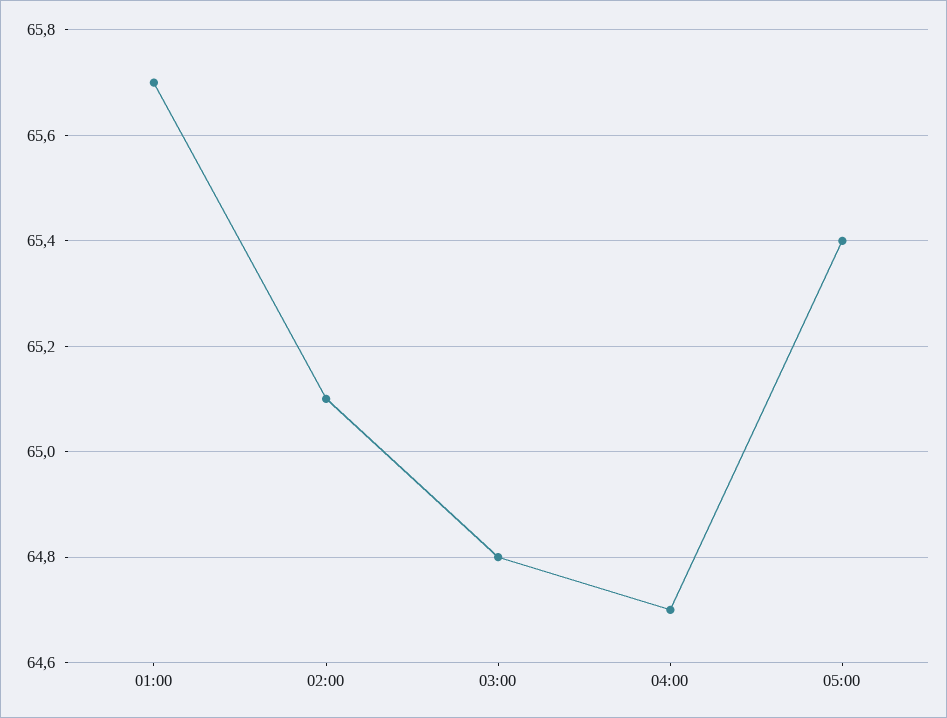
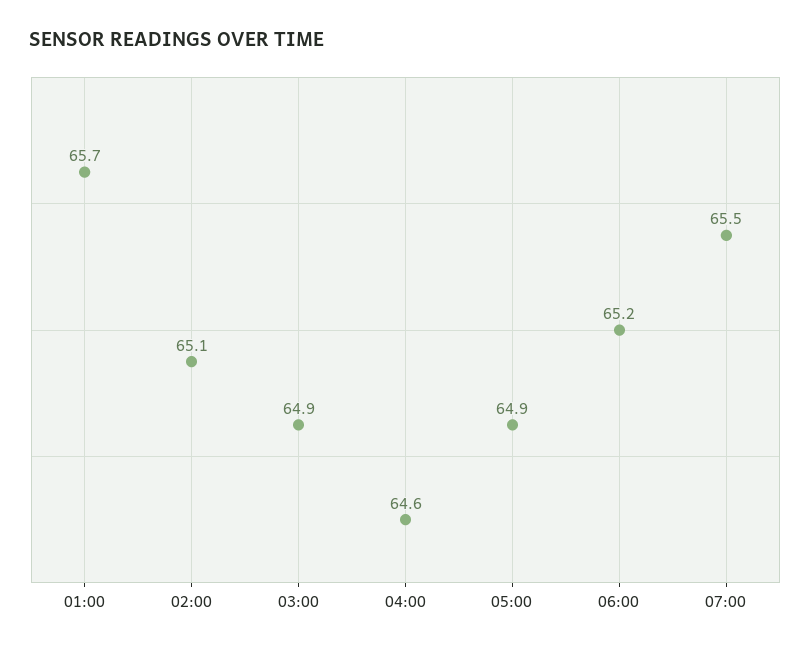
03:00: 64.8 -> 64.9
04:00: 64.7 -> 64.6
05:00: 65.4 -> 64.9
06:00: none -> 65.2
07:00: none -> 65.5

